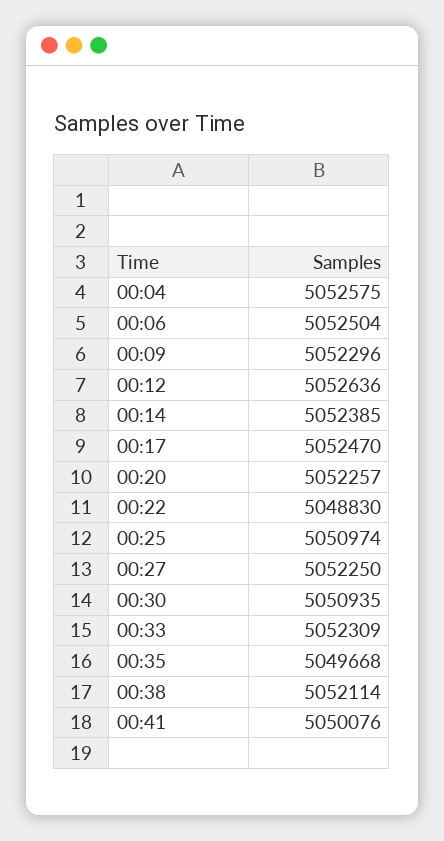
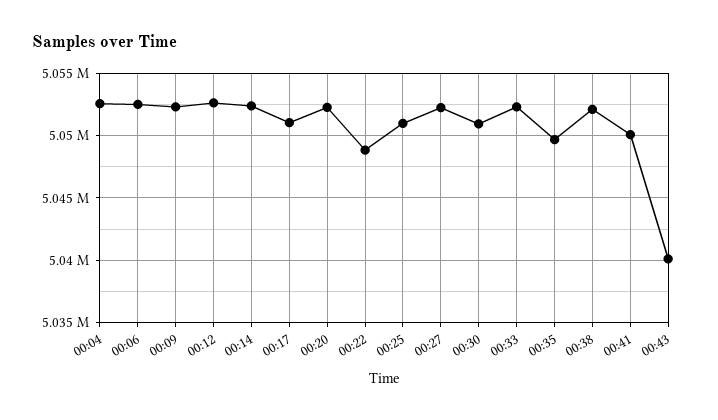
00:17: 5052470 -> 5051000
00:43: none -> 5040000

